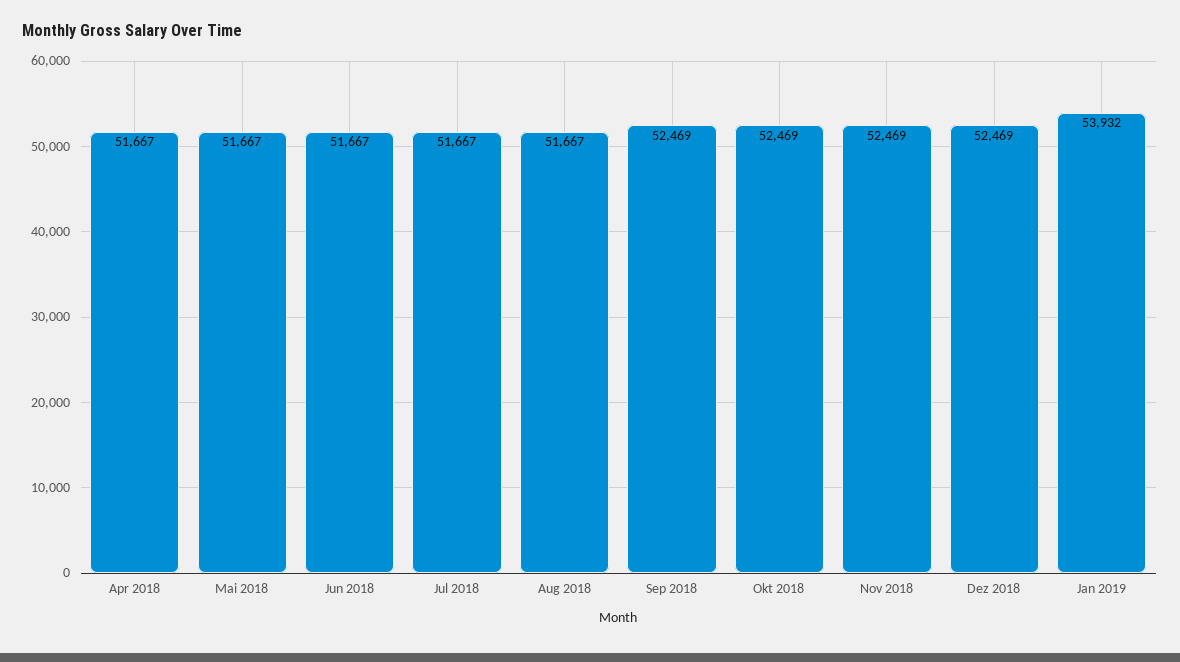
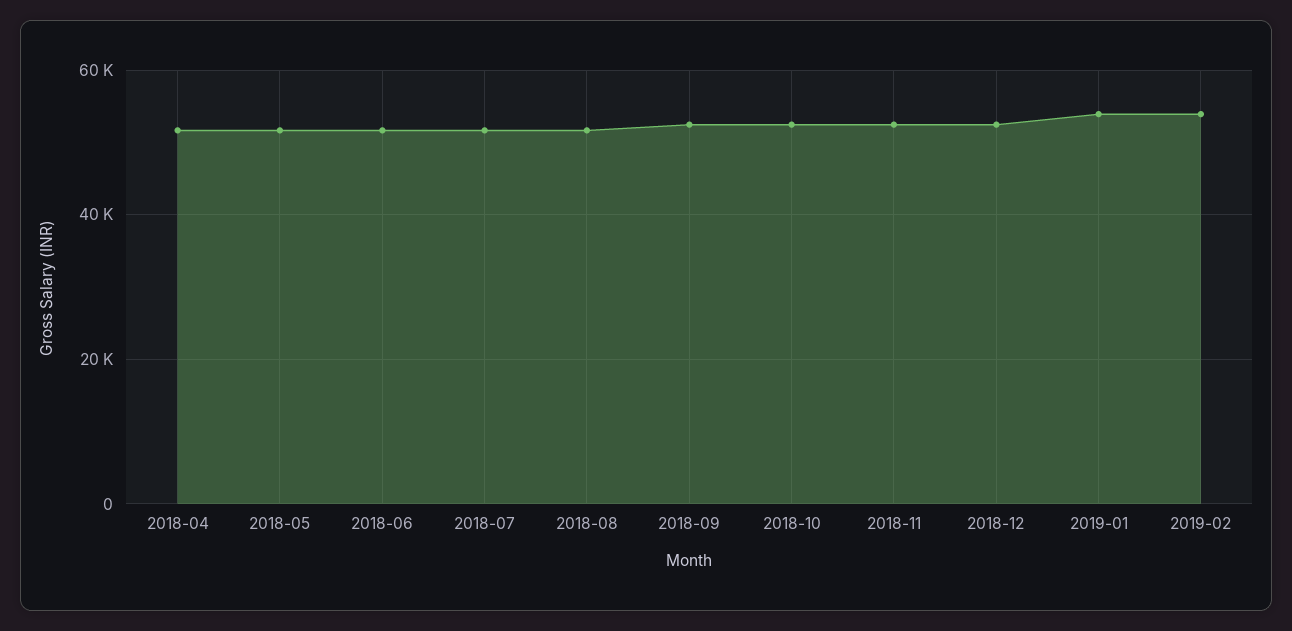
2019-02: none -> 54000

